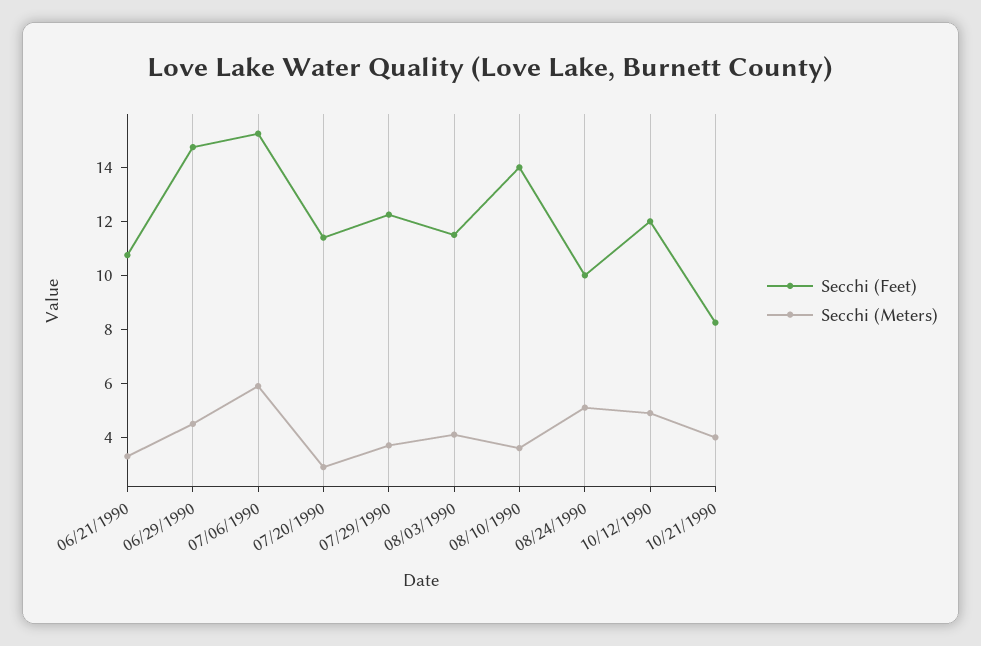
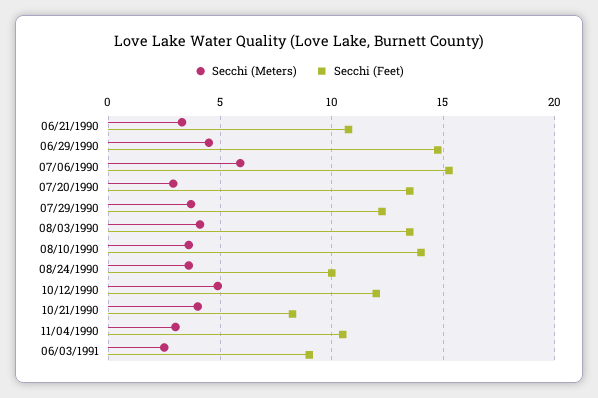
Secchi (Feet), 07/20/1990: 11.5 -> 13.5
Secchi (Feet), 08/03/1990: 11.5 -> 13.5
Secchi (Meters), 08/24/1990: 5 -> 3.5
Secchi (Meters), 11/04/1990: none -> 3
Secchi (Feet), 11/04/1990: none -> 10.5
Secchi (Meters), 06/03/1991: none -> 2.5
Secchi (Feet), 06/03/1991: none -> 9

